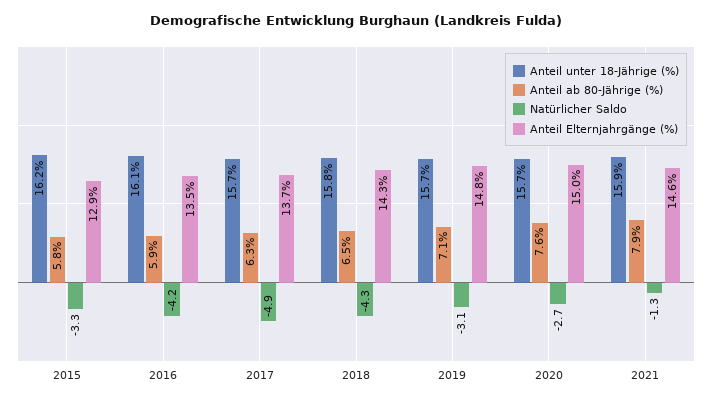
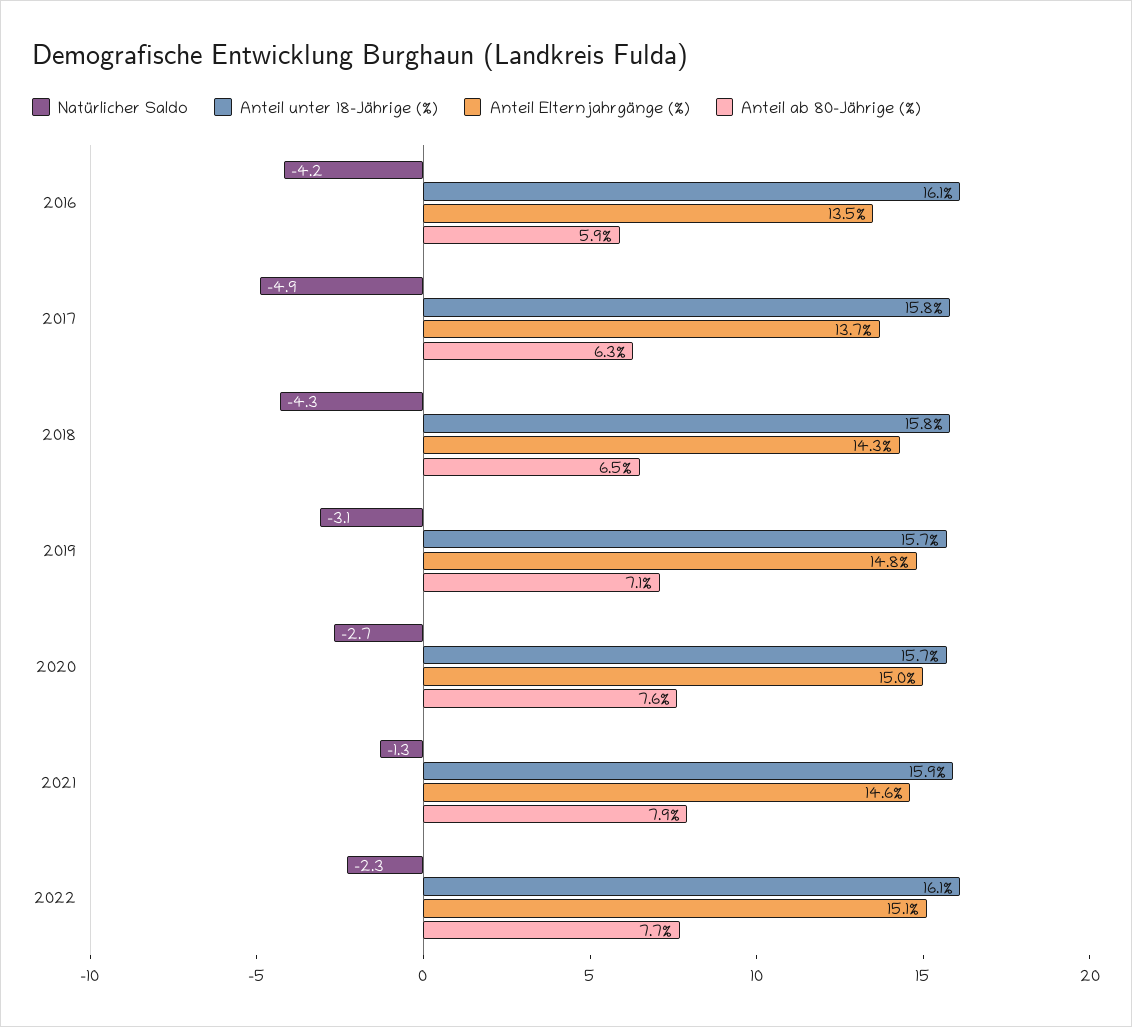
Anteil unter 18-Jährige (%), 2015: 16.2 -> none
Anteil ab 80-Jährige (%), 2015: 5.8 -> none
Natürlicher Saldo, 2015: -3.3 -> none
Anteil Elternjahrgänge (%), 2015: 12.9 -> none
Anteil unter 18-Jährige (%), 2017: 15.7 -> 15.8
Natürlicher Saldo, 2022: none -> -2.3
Anteil unter 18-Jährige (%), 2022: none -> 16.1
Anteil Elternjahrgänge (%), 2022: none -> 15.1
Anteil ab 80-Jährige (%), 2022: none -> 7.7

